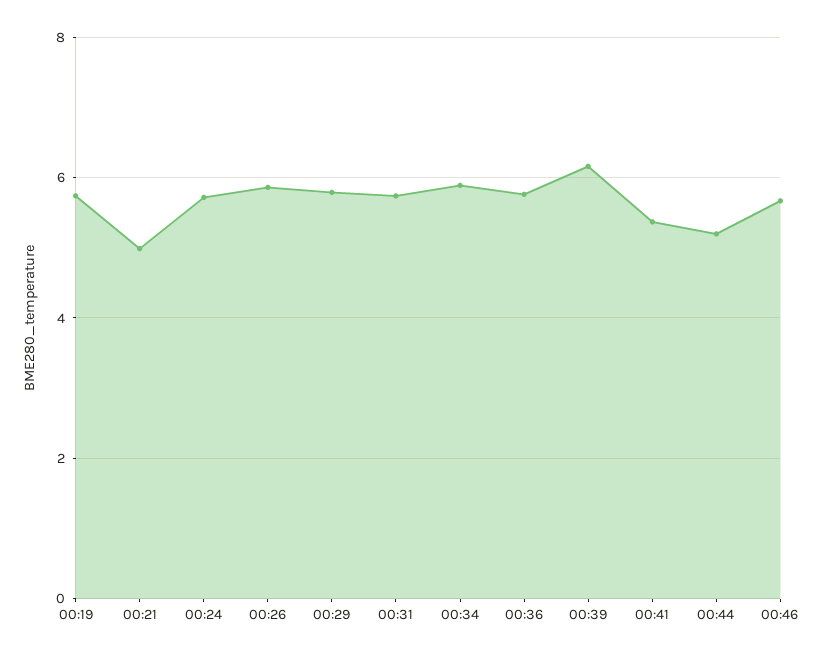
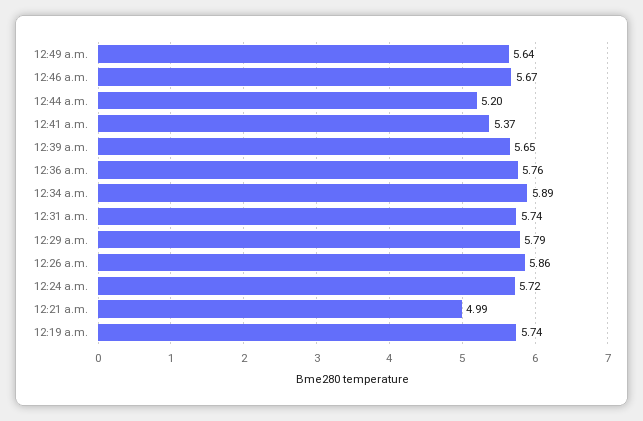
00:39: 6.2 -> 5.65
12:49 a.m.: none -> 5.64

